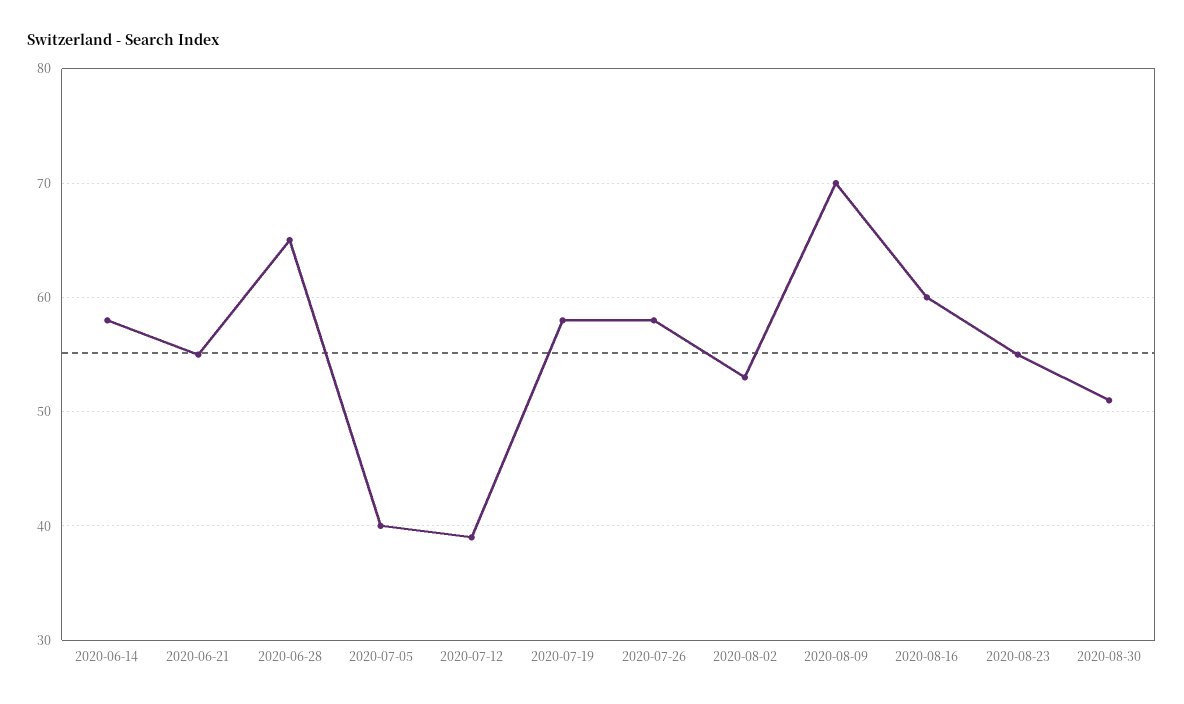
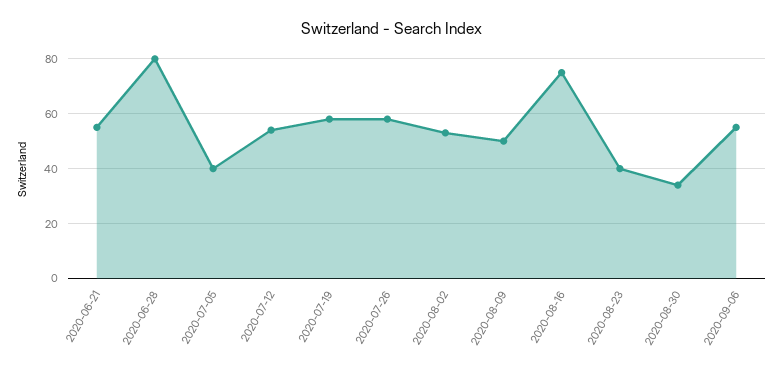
2020-06-14: 58 -> none
2020-06-28: 65 -> 80
2020-07-12: 39 -> 55
2020-08-09: 70 -> 50
2020-08-16: 60 -> 75
2020-08-23: 55 -> 40
2020-08-30: 51 -> 35
2020-09-06: none -> 55

